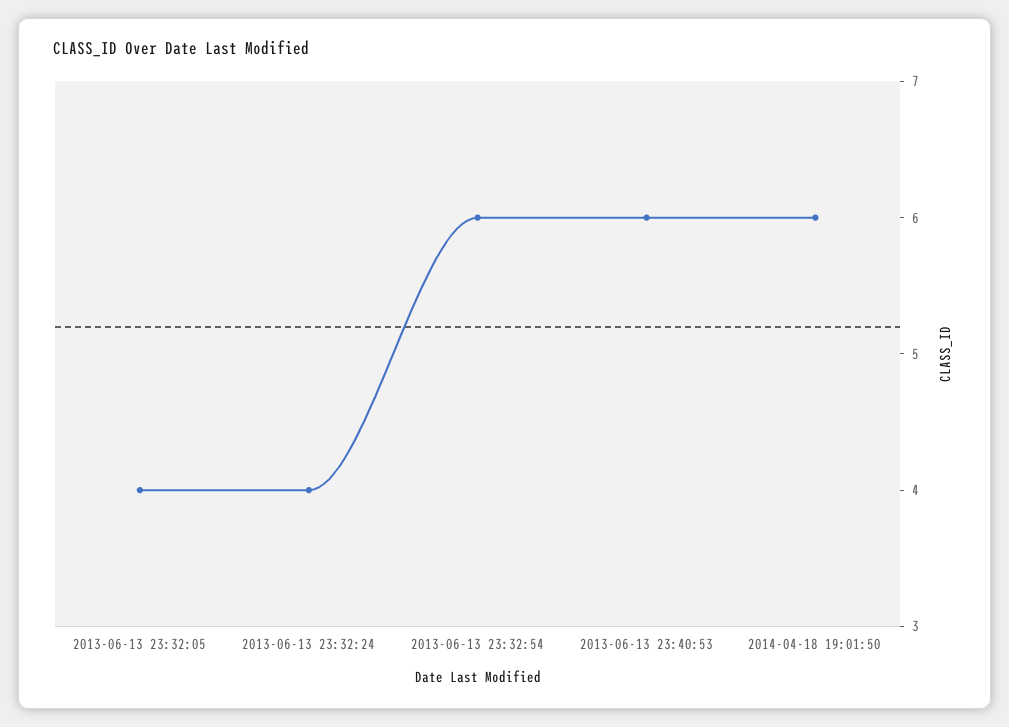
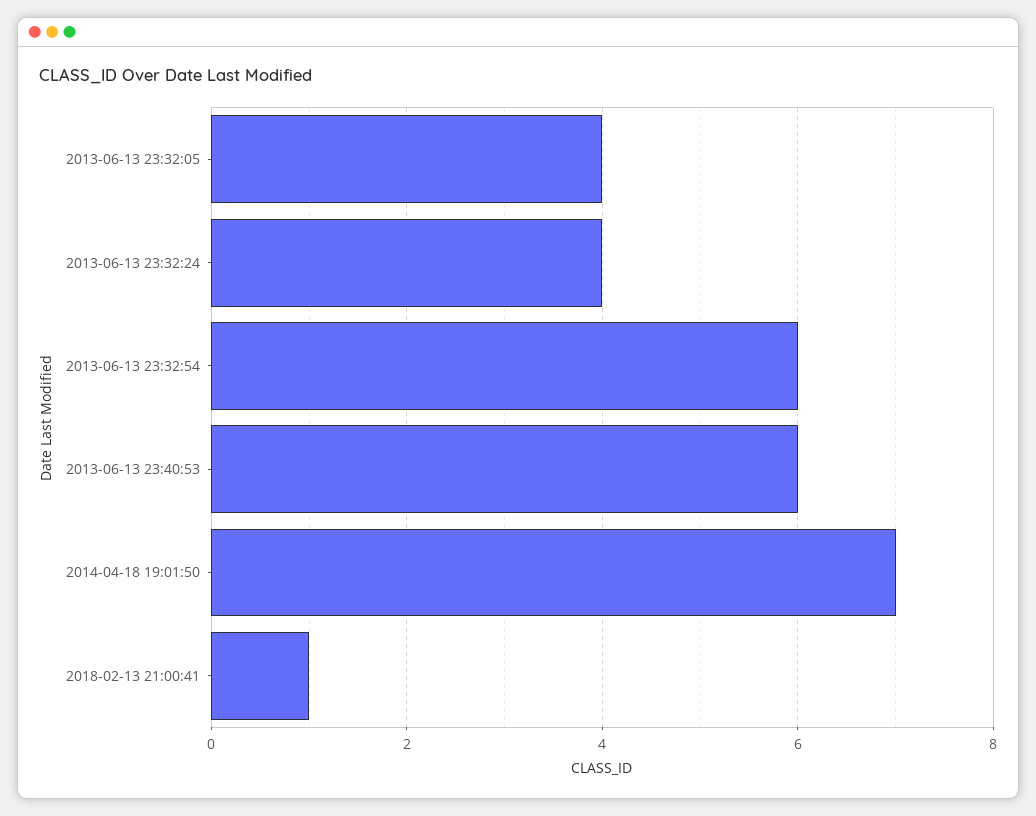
2014-04-18 19:01:50: 6 -> 7
2018-02-13 21:00:41: none -> 1

